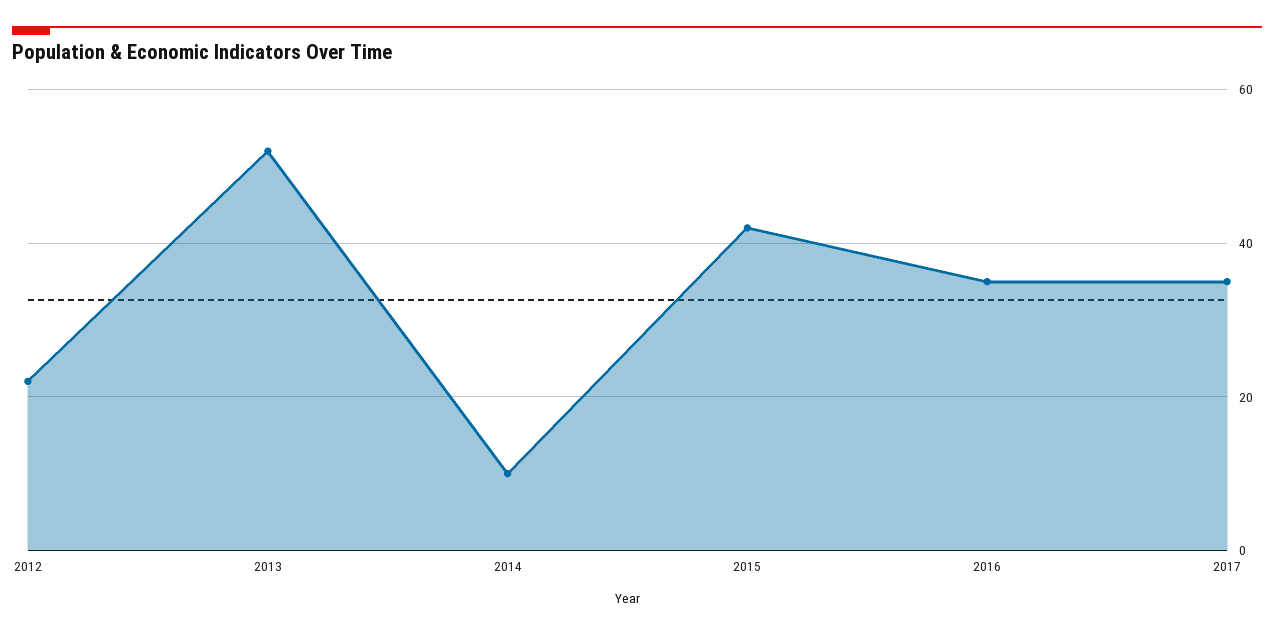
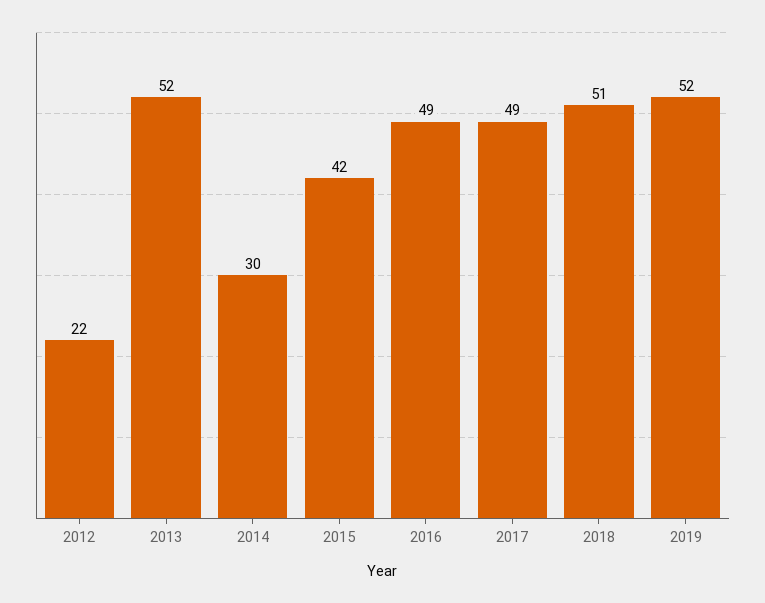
2014: 10 -> 30
2016: 35 -> 49
2017: 35 -> 49
2018: none -> 51
2019: none -> 52

